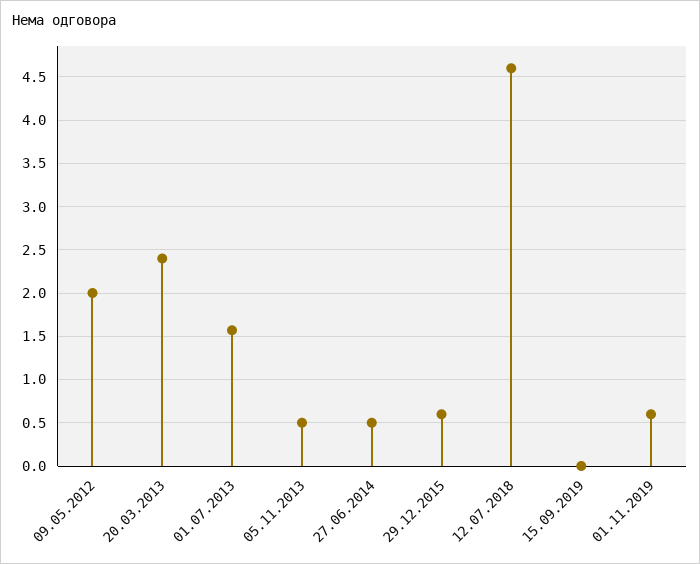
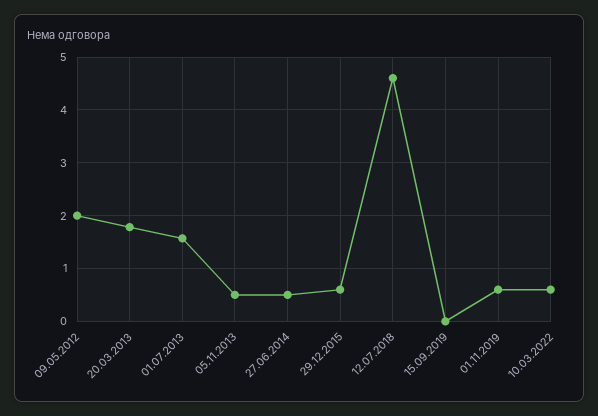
20.03.2013: 2.4 -> 1.8
10.03.2022: none -> 0.6

